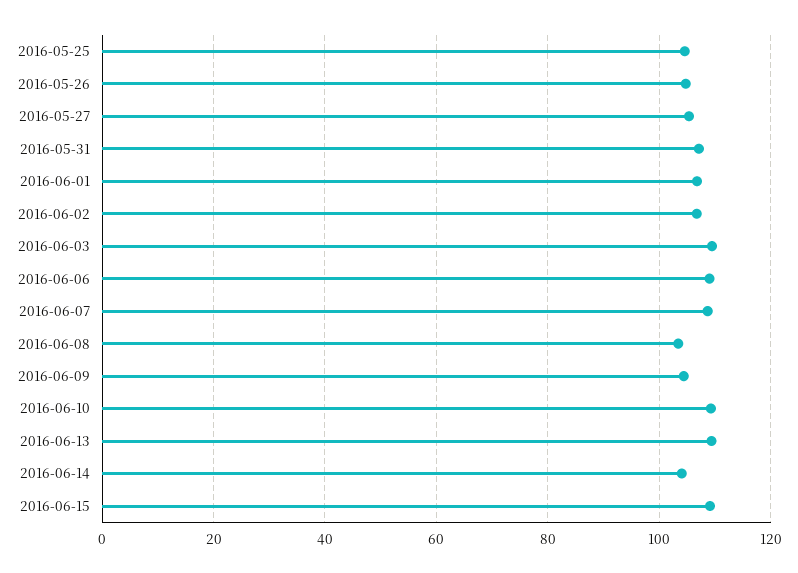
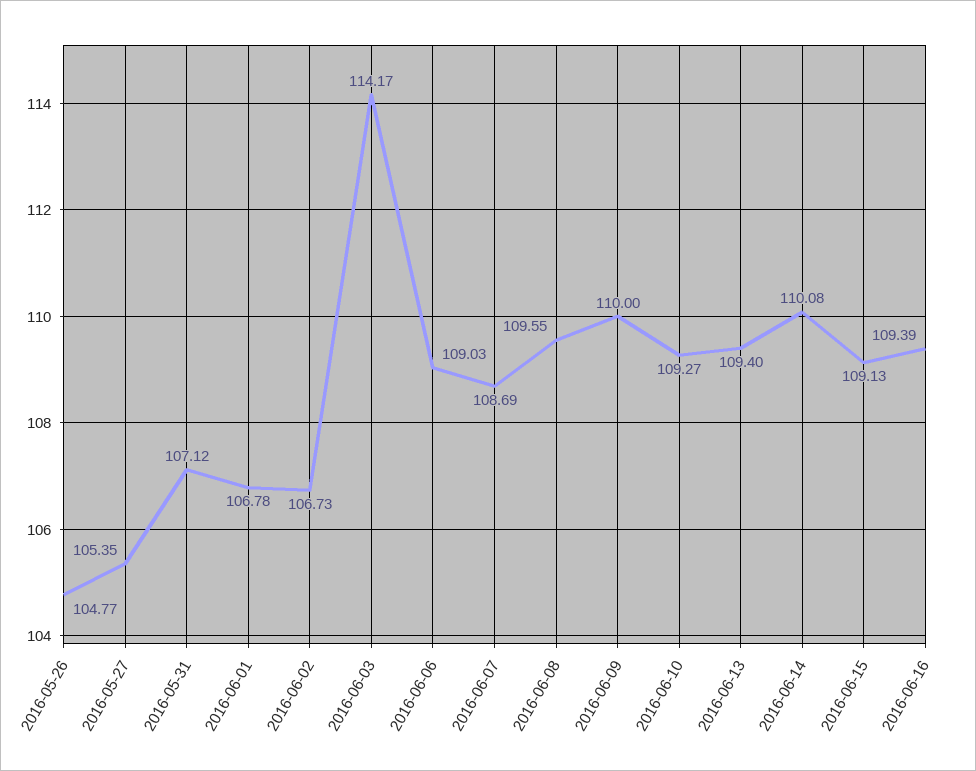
2016-05-25: 104 -> none
2016-06-03: 110 -> 114.17
2016-06-08: 104 -> 109.55
2016-06-09: 104 -> 110
2016-06-14: 104 -> 110.08
2016-06-16: none -> 109.39

